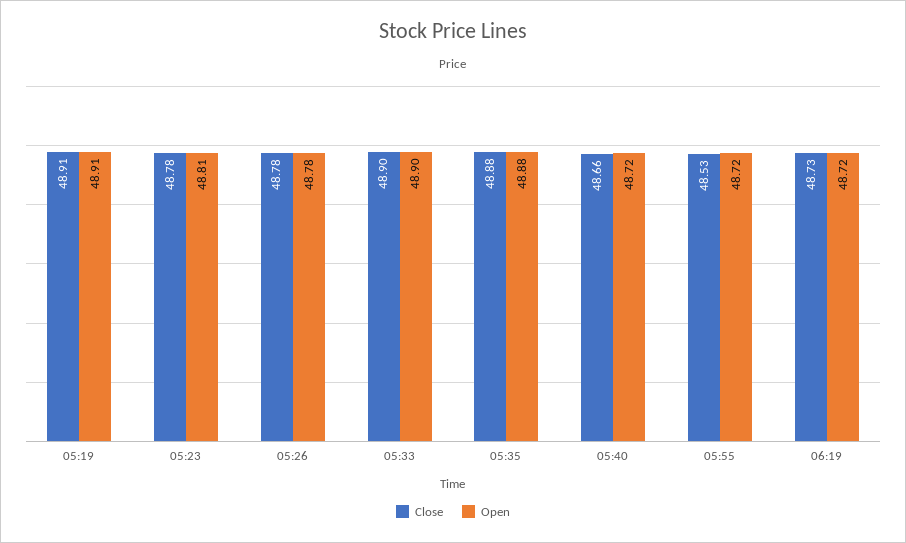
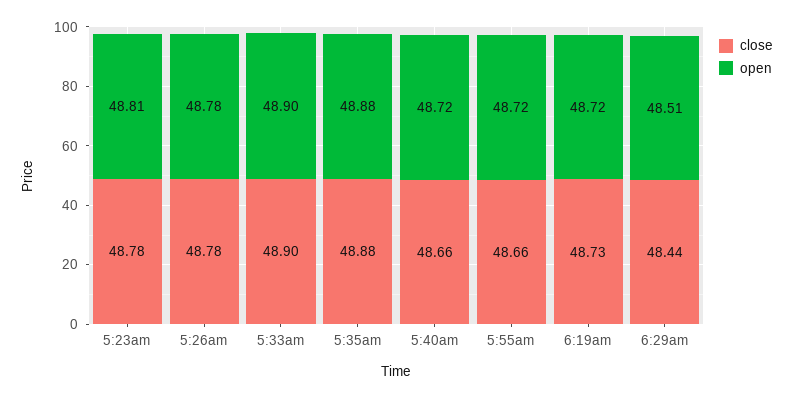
Close, 05:19: 48.91 -> none
Open, 05:19: 48.91 -> none
Close, 05:55: 48.53 -> 48.66
Close, 6:29am: none -> 48.44
Open, 6:29am: none -> 48.51

